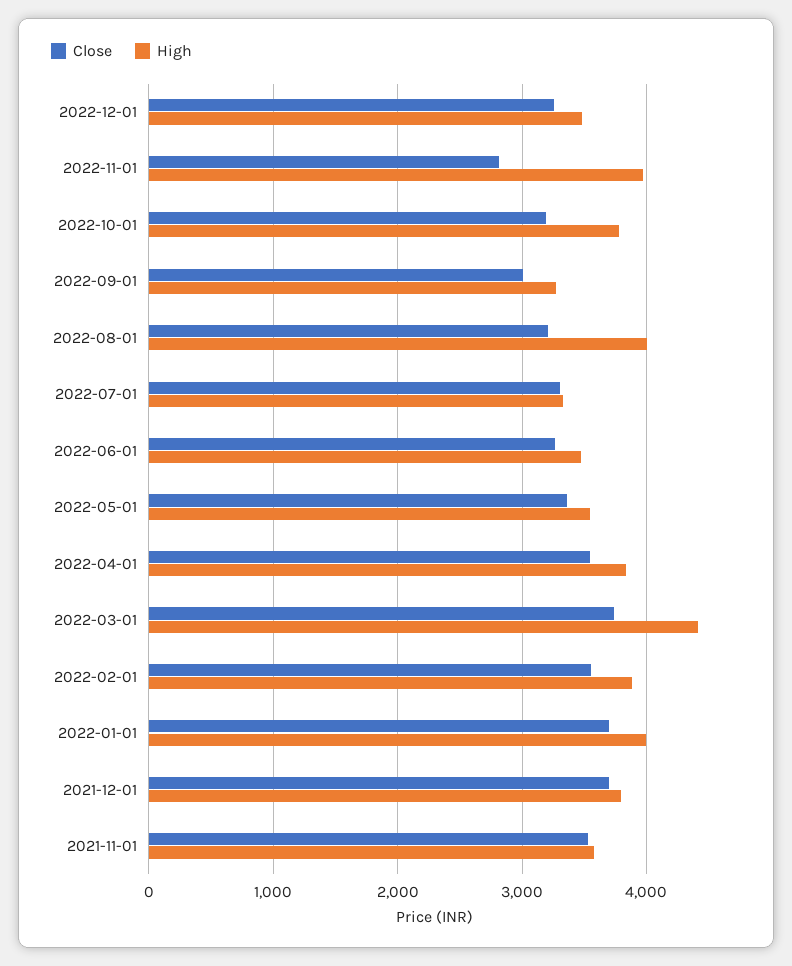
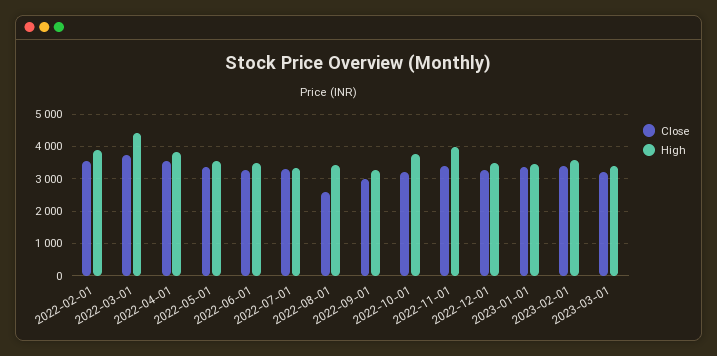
Close, 2022-11-01: 2800 -> 3400
Close, 2022-08-01: 3200 -> 2600
High, 2022-08-01: 4000 -> 3400
Close, 2022-01-01: 3700 -> none
High, 2022-01-01: 4000 -> none
Close, 2021-12-01: 3700 -> none
High, 2021-12-01: 3800 -> none
Close, 2021-11-01: 3500 -> none
High, 2021-11-01: 3600 -> none
Close, 2023-01-01: none -> 3400
High, 2023-01-01: none -> 3400
Close, 2023-02-01: none -> 3400
High, 2023-02-01: none -> 3600
Close, 2023-03-01: none -> 3200
High, 2023-03-01: none -> 3400

